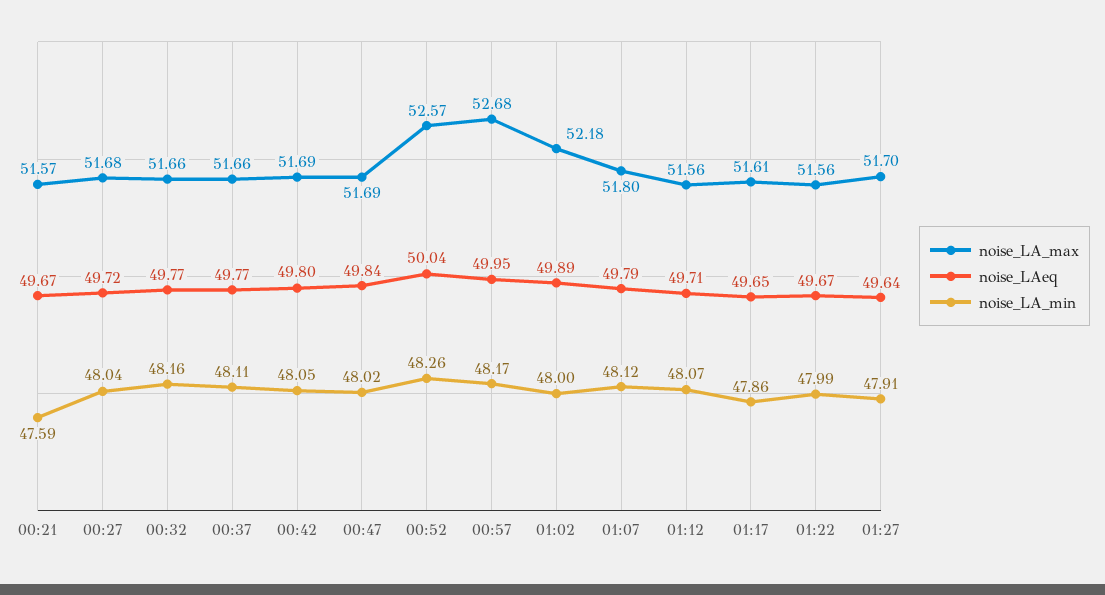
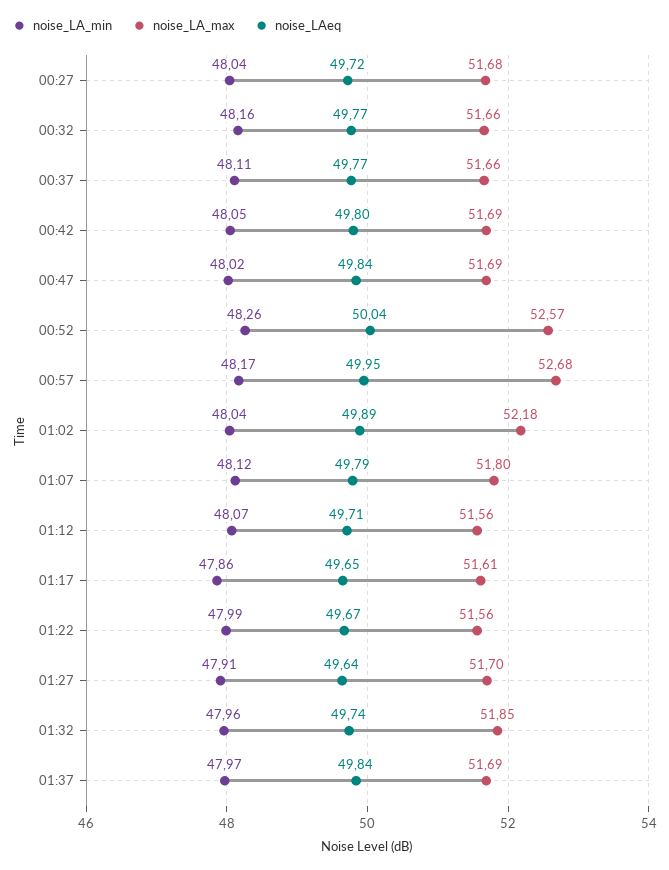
noise_LA_max, 00:21: 51.57 -> none
noise_LAeq, 00:21: 49.67 -> none
noise_LA_min, 00:21: 47.59 -> none
noise_LA_min, 01:02: 48 -> 48.04
noise_LA_min, 01:32: none -> 47.96
noise_LA_max, 01:32: none -> 51.85
noise_LAeq, 01:32: none -> 49.74
noise_LA_min, 01:37: none -> 47.97
noise_LA_max, 01:37: none -> 51.69
noise_LAeq, 01:37: none -> 49.84

